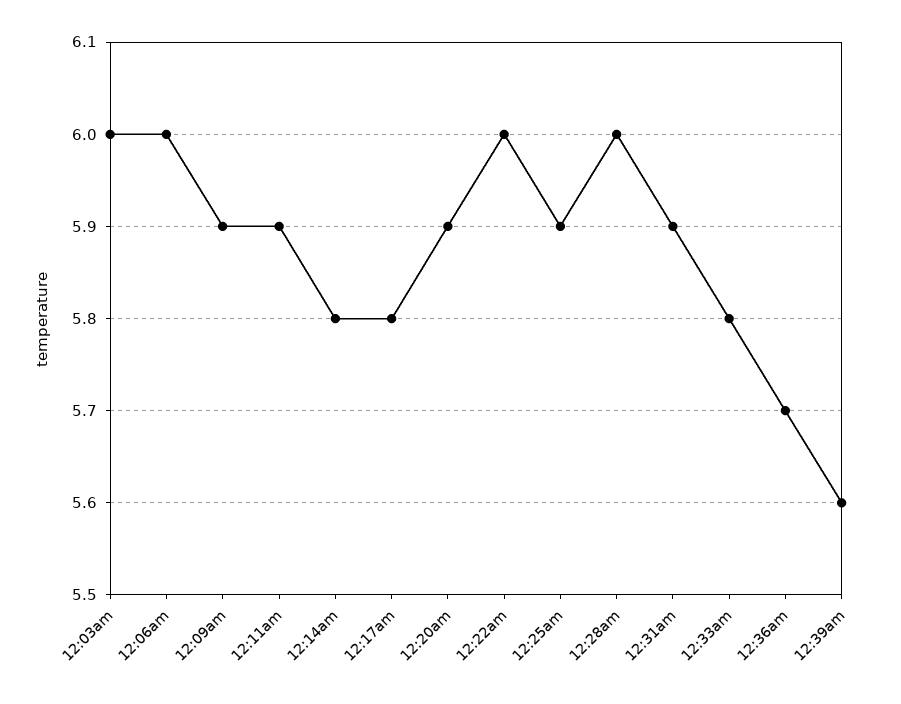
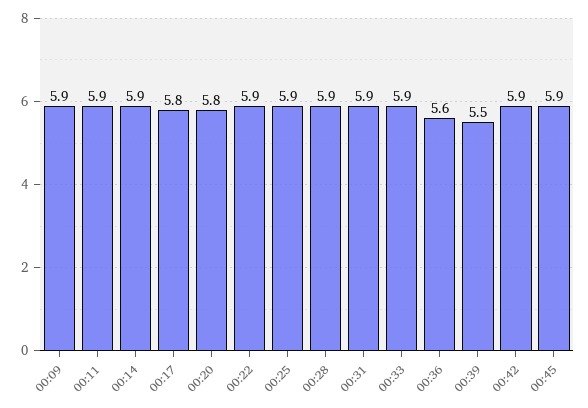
12:03am: 6 -> none
12:06am: 6 -> none
12:14am: 5.8 -> 5.9
12:20am: 5.9 -> 5.8
12:22am: 6 -> 5.9
12:28am: 6 -> 5.9
12:33am: 5.8 -> 5.9
12:36am: 5.7 -> 5.6
12:39am: 5.6 -> 5.5
00:42: none -> 5.9
00:45: none -> 5.9

